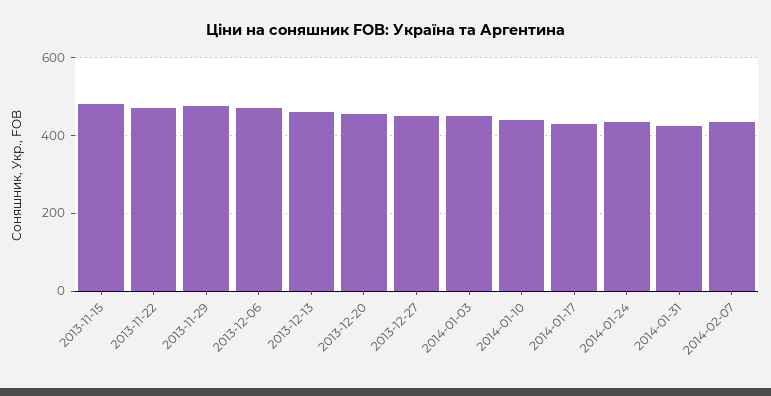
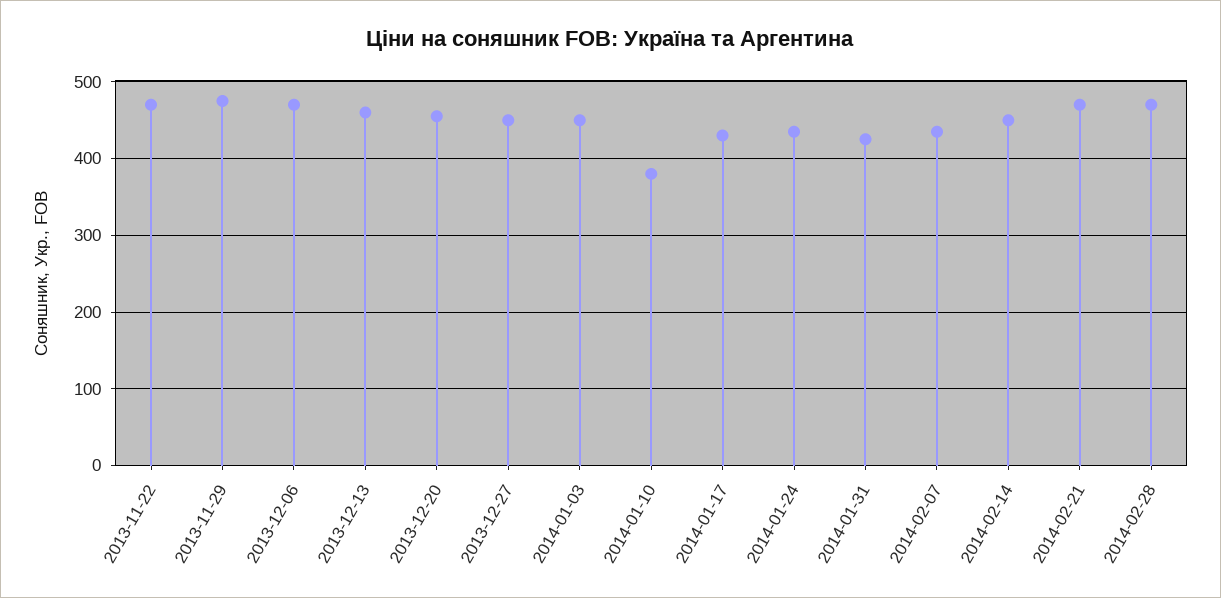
2013-11-15: 480 -> none
2014-01-10: 440 -> 380
2014-02-14: none -> 450
2014-02-21: none -> 470
2014-02-28: none -> 470

